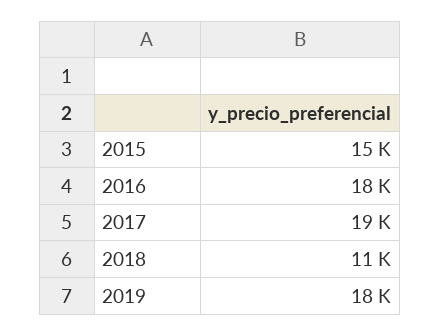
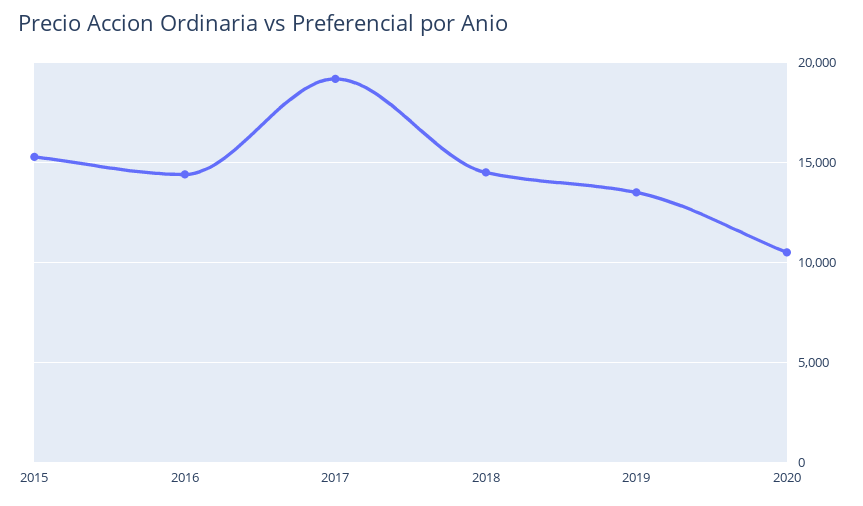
2016: 18000 -> 14500
2018: 11000 -> 14500
2019: 18000 -> 13500
2020: none -> 10500

